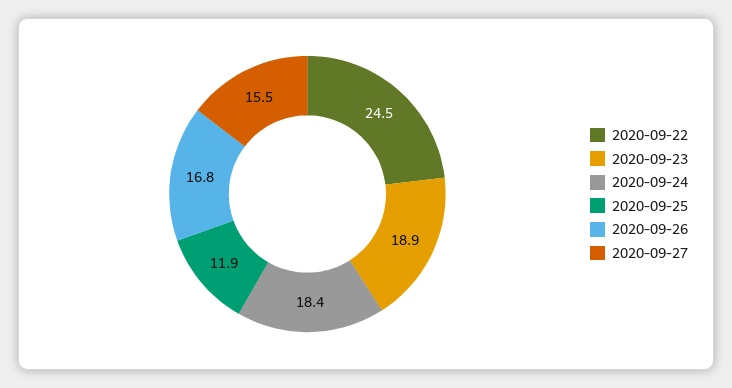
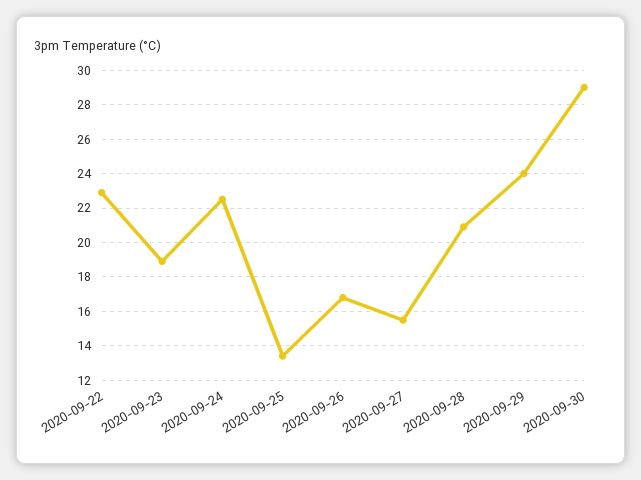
2020-09-22: 24.5 -> 23
2020-09-24: 18.4 -> 22.5
2020-09-25: 11.9 -> 13.5
2020-09-28: none -> 21
2020-09-29: none -> 24
2020-09-30: none -> 29

